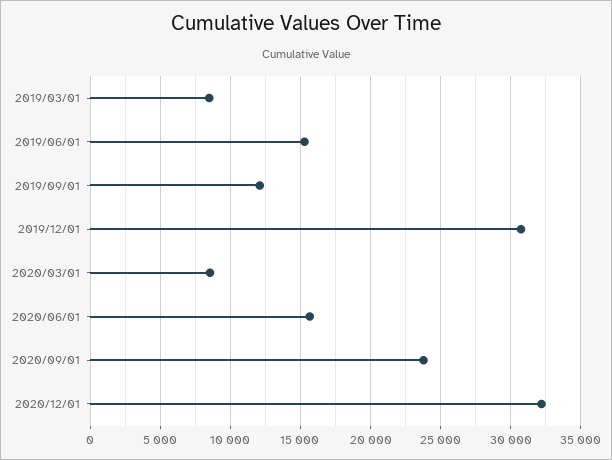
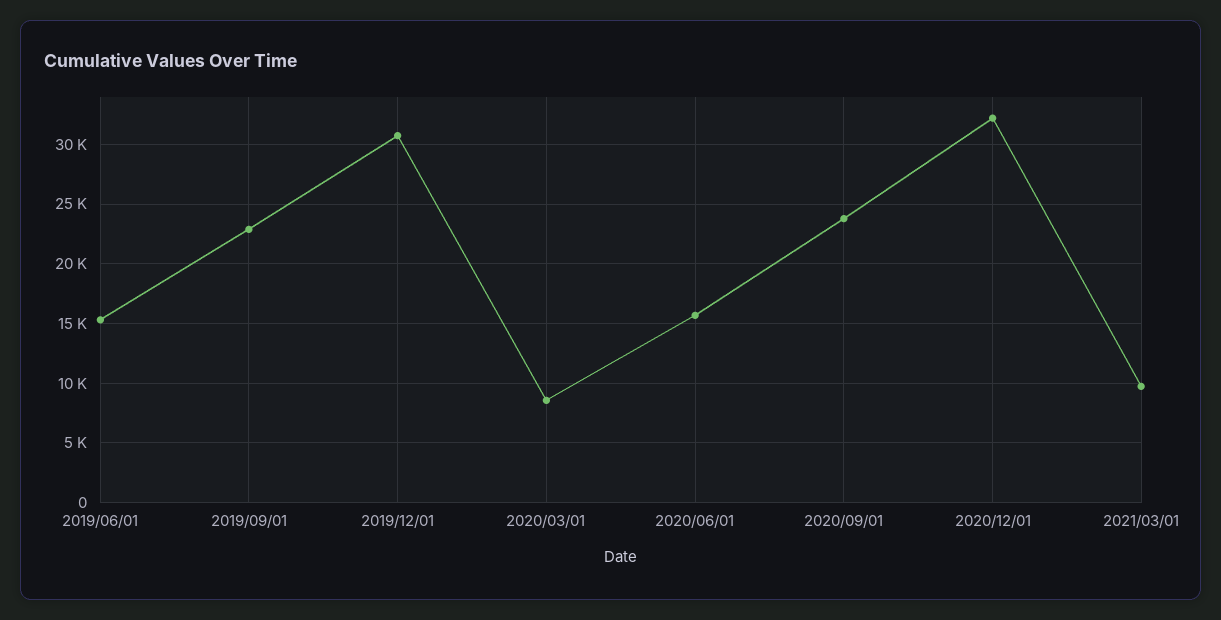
2019/03/01: 8500 -> none
2019/09/01: 12000 -> 23000
2021/03/01: none -> 10000

